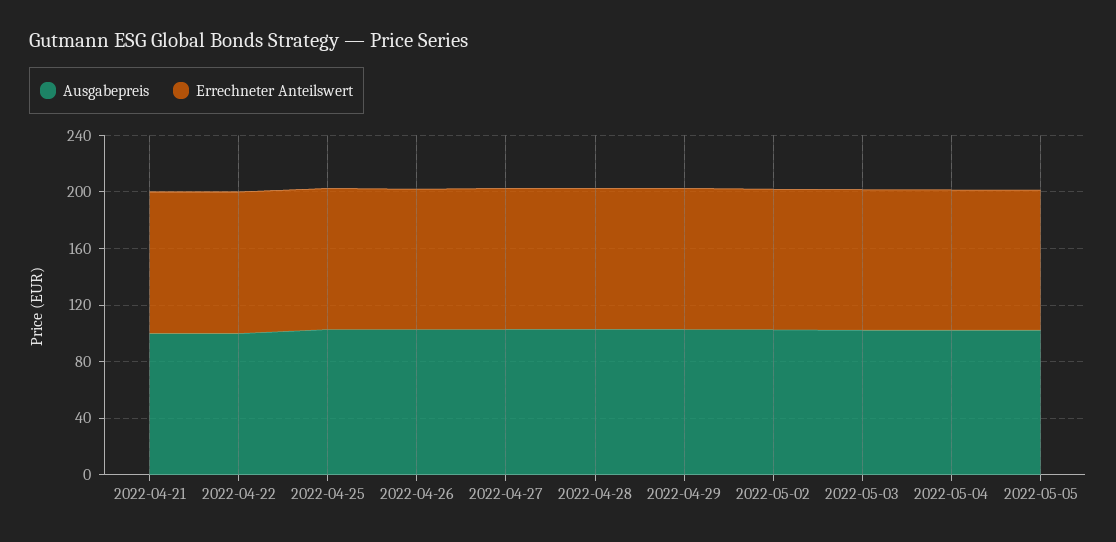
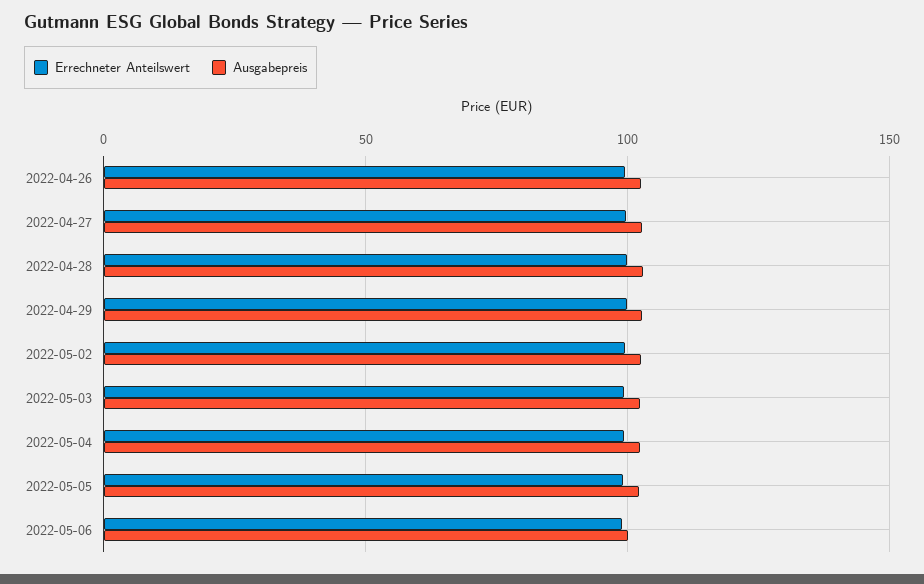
Ausgabepreis, 2022-04-21: 100 -> none
Errechneter Anteilswert, 2022-04-21: 100 -> none
Ausgabepreis, 2022-04-22: 100 -> none
Errechneter Anteilswert, 2022-04-22: 100 -> none
Ausgabepreis, 2022-04-25: 100 -> none
Errechneter Anteilswert, 2022-04-25: 100 -> none
Errechneter Anteilswert, 2022-05-06: none -> 100
Ausgabepreis, 2022-05-06: none -> 100

